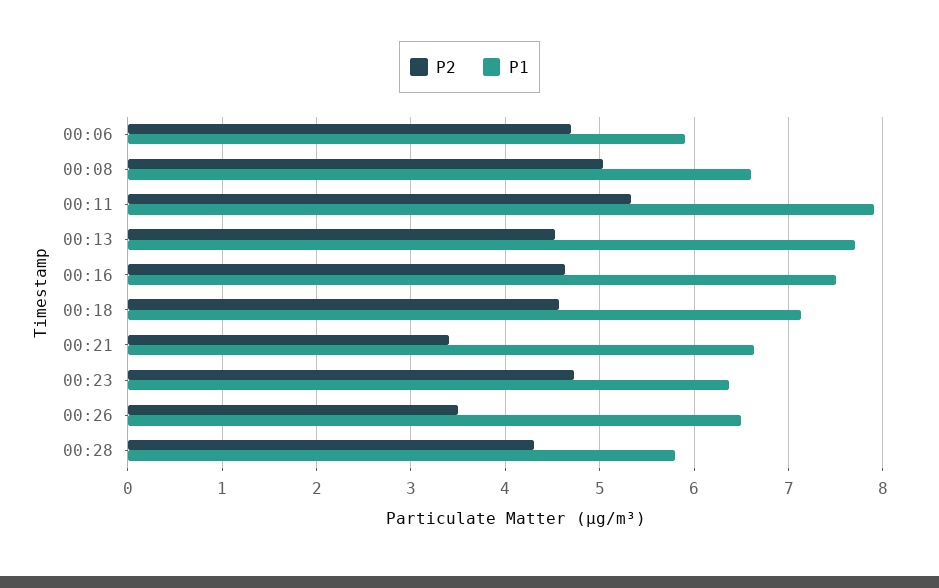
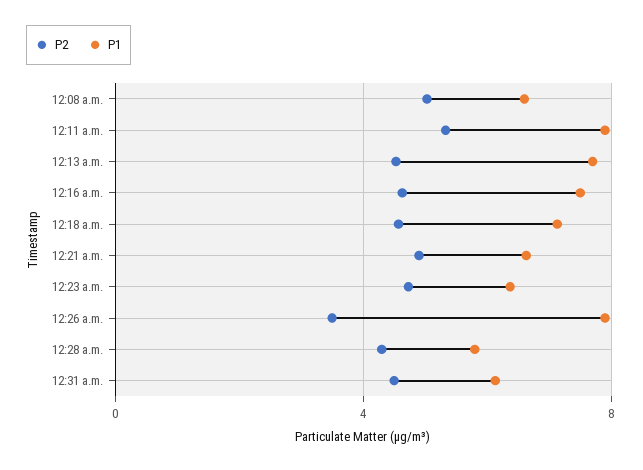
P2, 00:06: 4.7 -> none
P1, 00:06: 5.9 -> none
P2, 00:21: 3.4 -> 5
P1, 00:26: 6.5 -> 8
P2, 12:31 a.m.: none -> 4.5
P1, 12:31 a.m.: none -> 6

